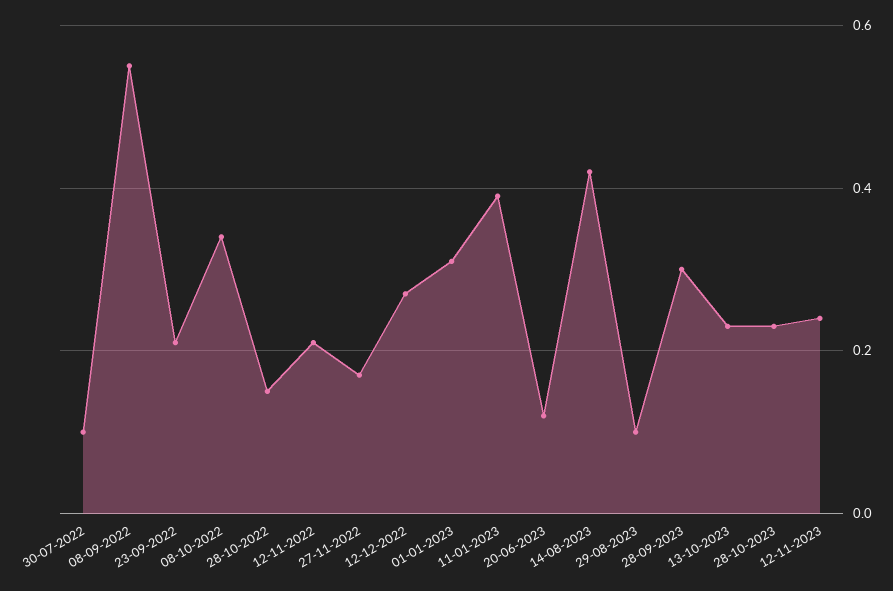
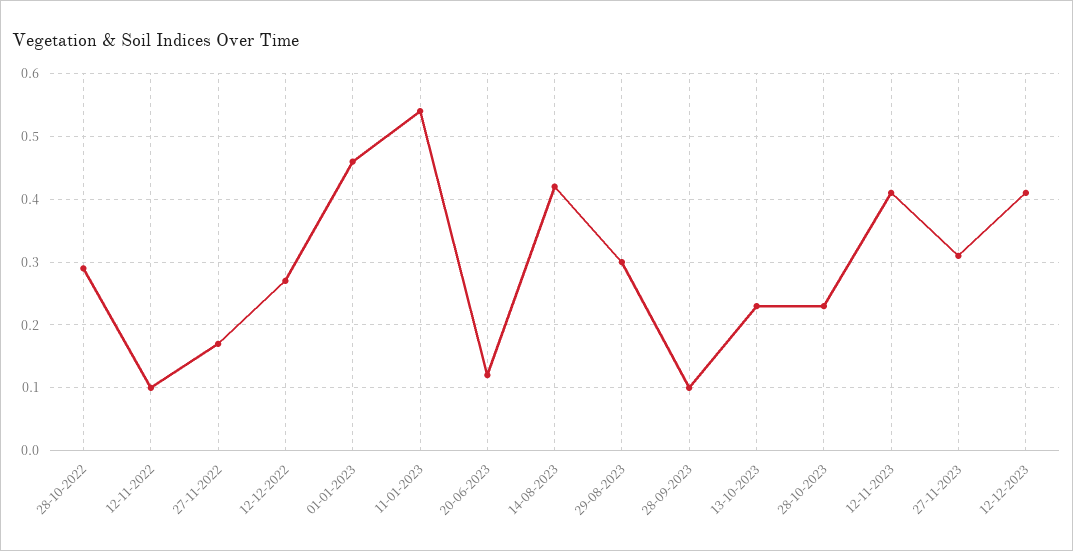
30-07-2022: 0.1 -> none
08-09-2022: 0.55 -> none
23-09-2022: 0.2 -> none
08-10-2022: 0.35 -> none
28-10-2022: 0.15 -> 0.29
12-11-2022: 0.2 -> 0.1
01-01-2023: 0.3 -> 0.46
11-01-2023: 0.4 -> 0.54
29-08-2023: 0.1 -> 0.3
28-09-2023: 0.3 -> 0.1
12-11-2023: 0.25 -> 0.41
27-11-2023: none -> 0.31
12-12-2023: none -> 0.41

